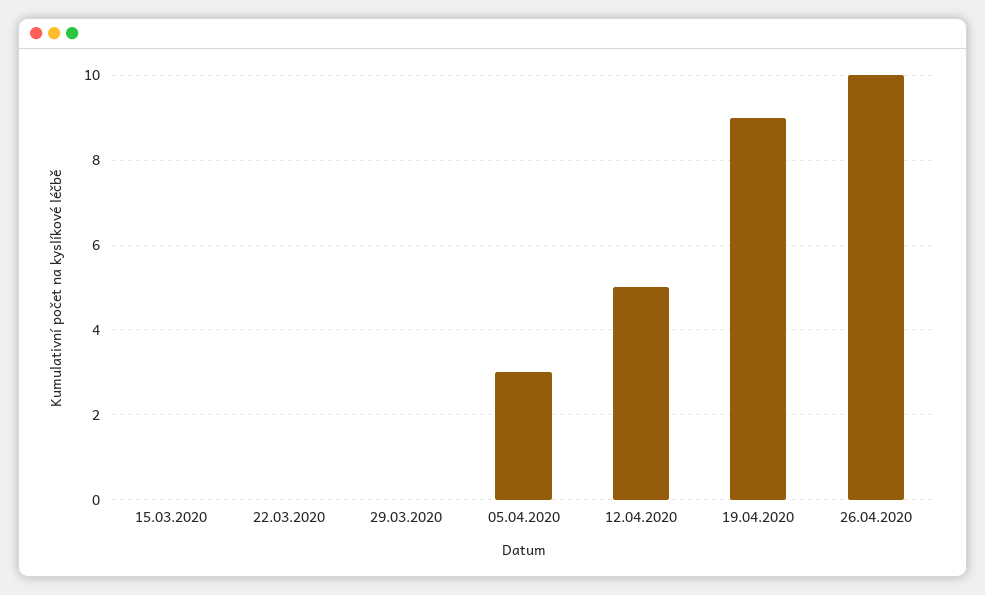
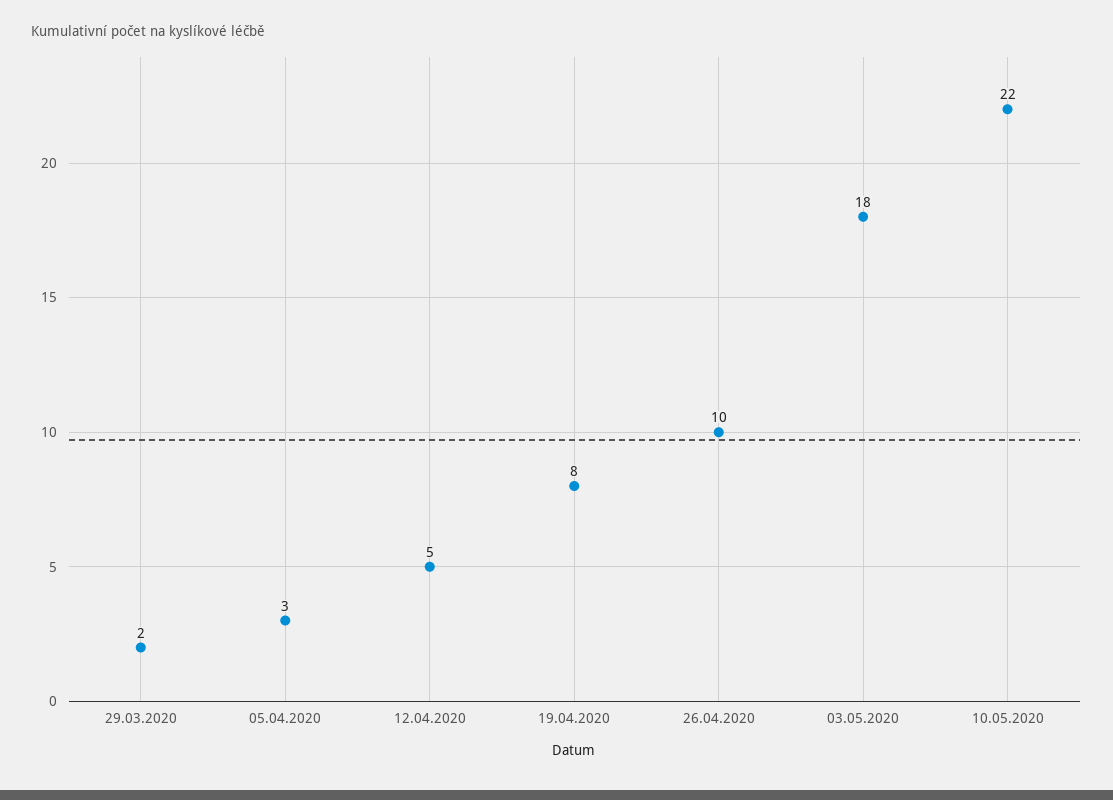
15.03.2020: 0 -> none
22.03.2020: 0 -> none
29.03.2020: 0 -> 2
19.04.2020: 9 -> 8
03.05.2020: none -> 18
10.05.2020: none -> 22

